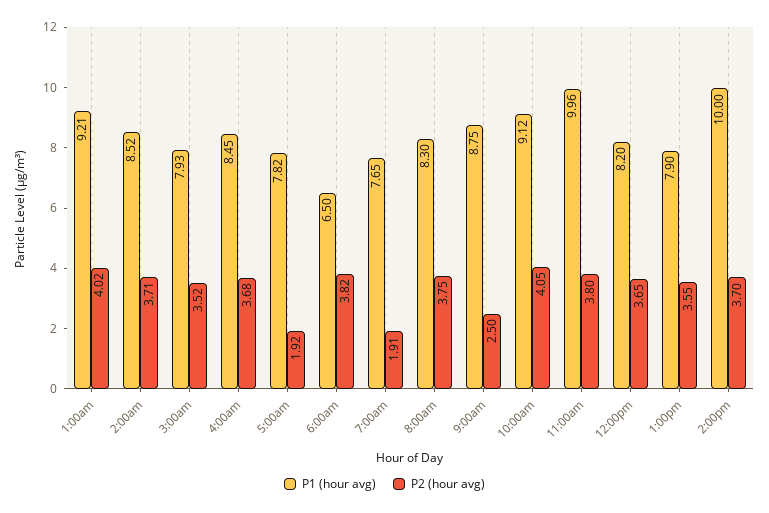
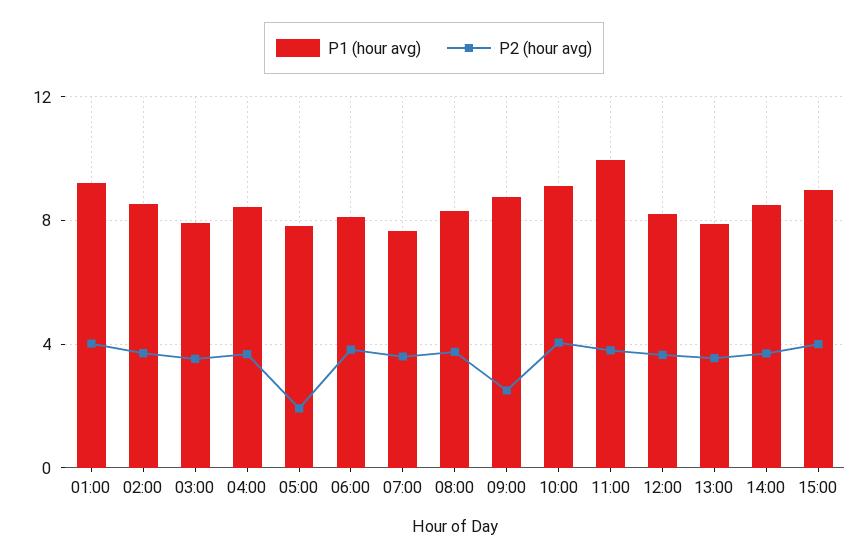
P1 (hour avg), 6:00am: 6.5 -> 8
P2 (hour avg), 7:00am: 1.91 -> 3.5
P1 (hour avg), 2:00pm: 10 -> 8.5
P1 (hour avg), 15:00: none -> 9
P2 (hour avg), 15:00: none -> 4

